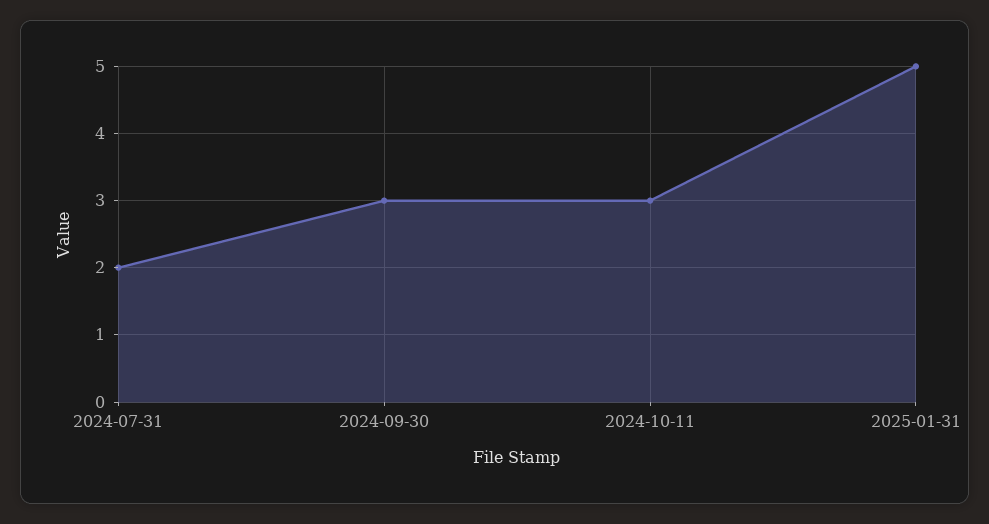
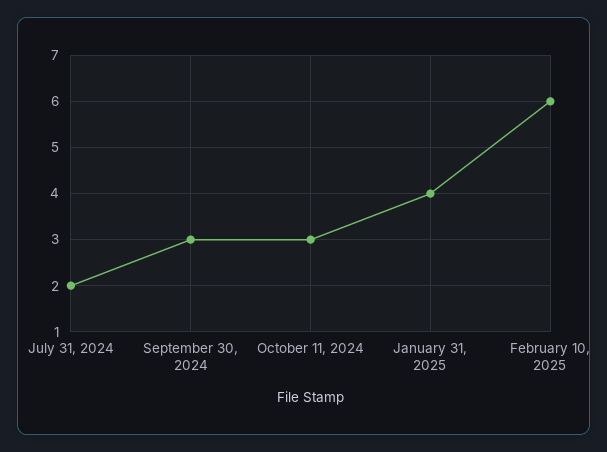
2025-01-31: 5 -> 4
February 10, 2025: none -> 6

